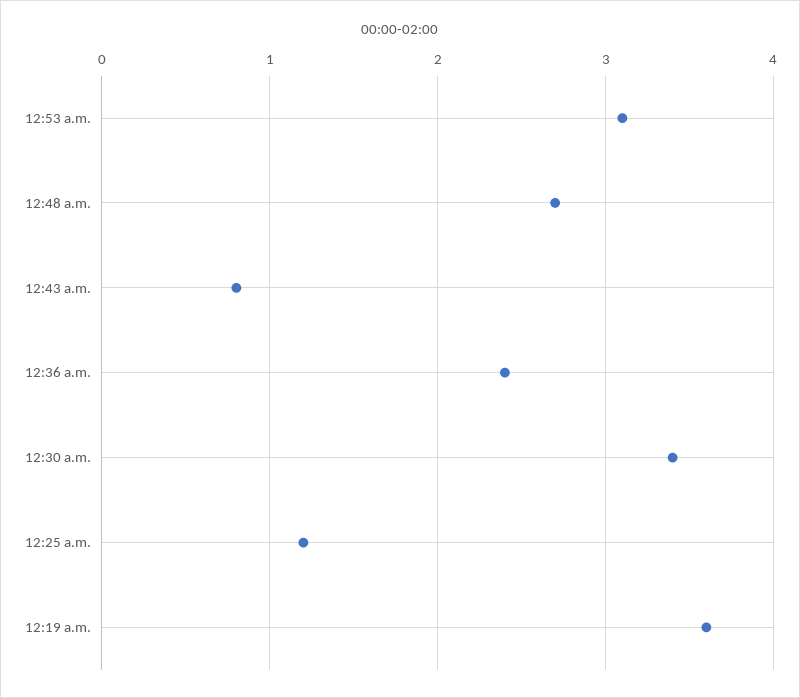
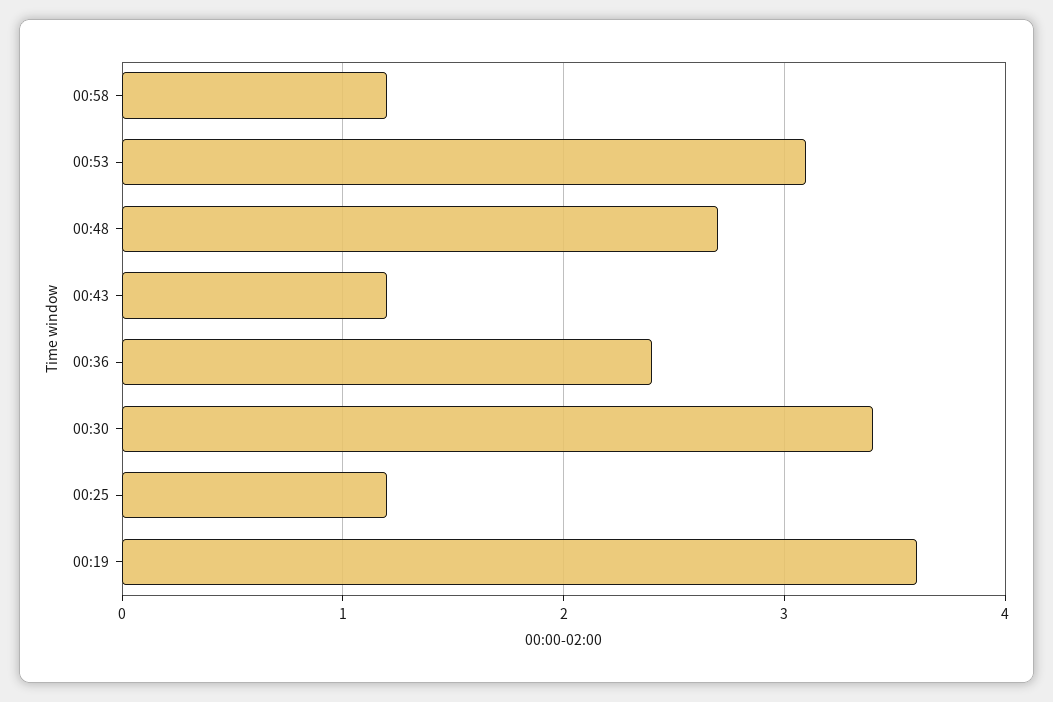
12:43 a.m.: 0.8 -> 1.2
00:58: none -> 1.2

